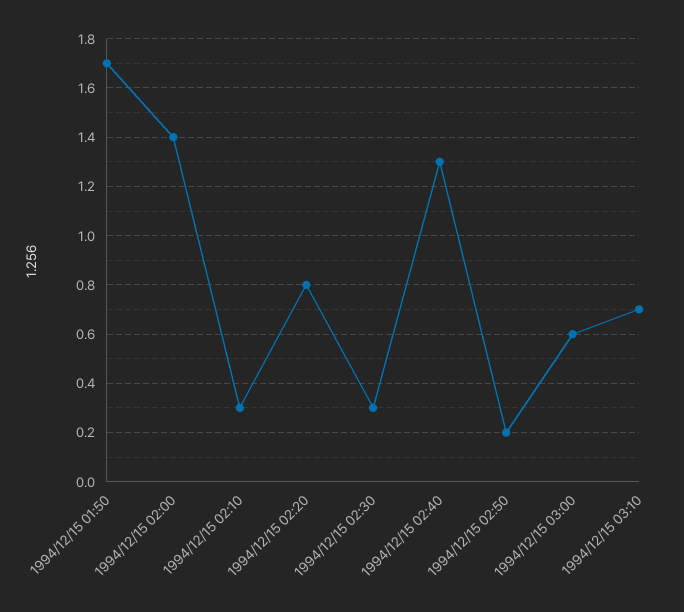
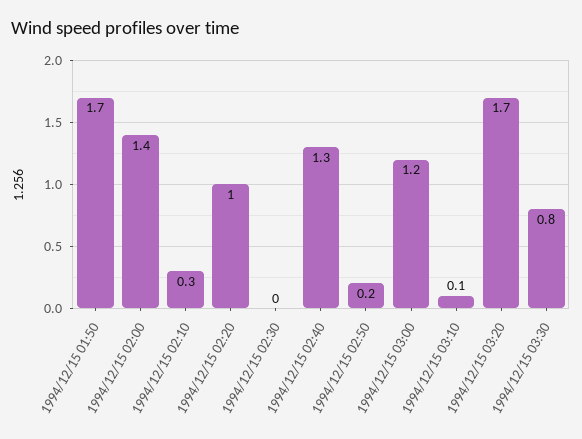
1994/12/15 02:20: 0.8 -> 1
1994/12/15 02:30: 0.3 -> 0
1994/12/15 03:00: 0.6 -> 1.2
1994/12/15 03:10: 0.7 -> 0.1
1994/12/15 03:20: none -> 1.7
1994/12/15 03:30: none -> 0.8

